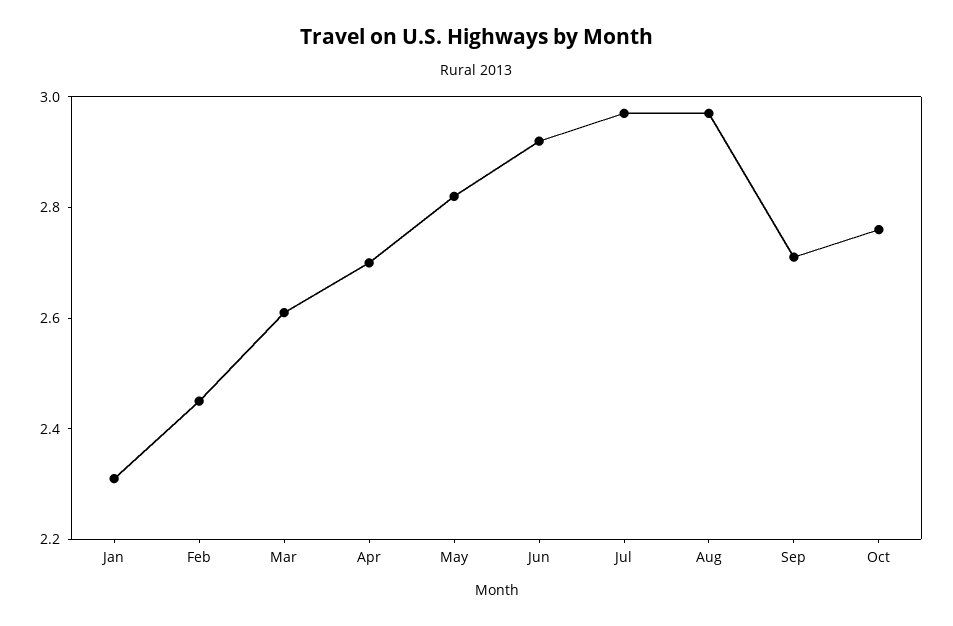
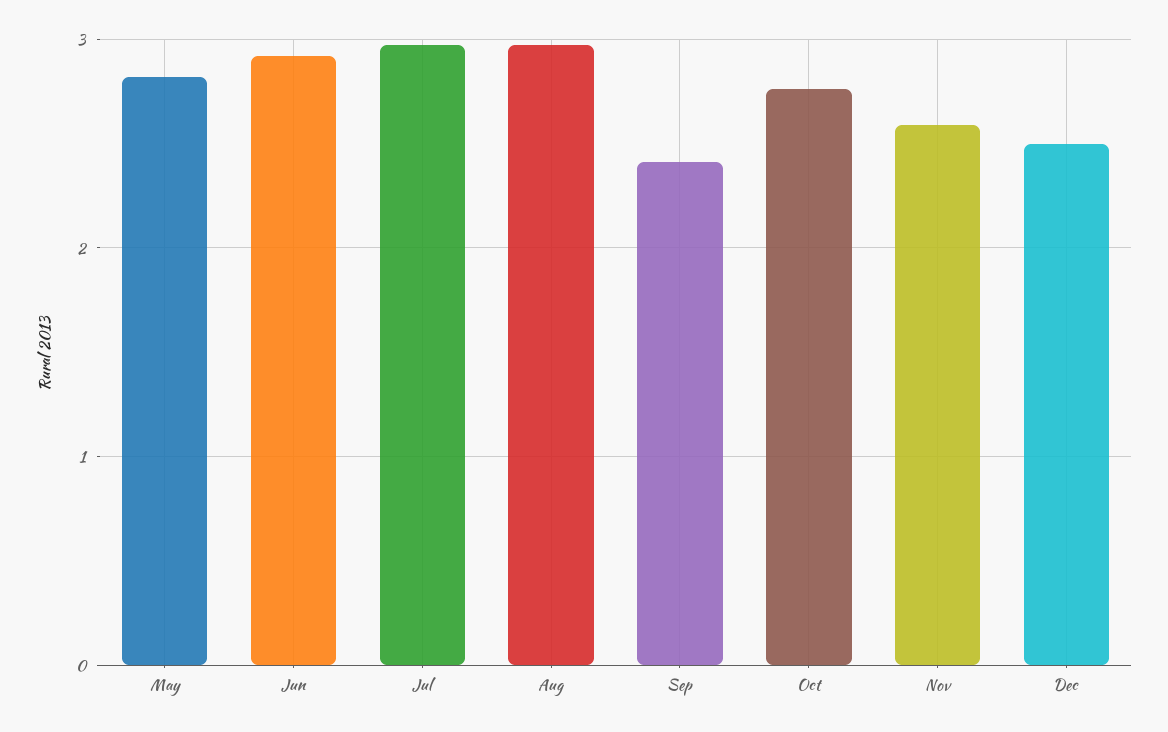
Jan: 2.3 -> none
Feb: 2.45 -> none
Mar: 2.6 -> none
Apr: 2.7 -> none
Sep: 2.7 -> 2.4
Nov: none -> 2.6
Dec: none -> 2.5

